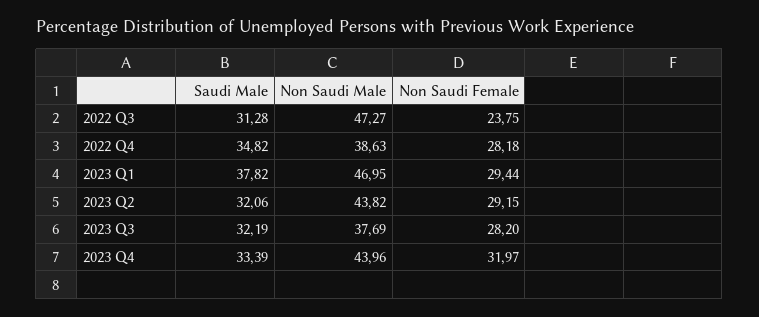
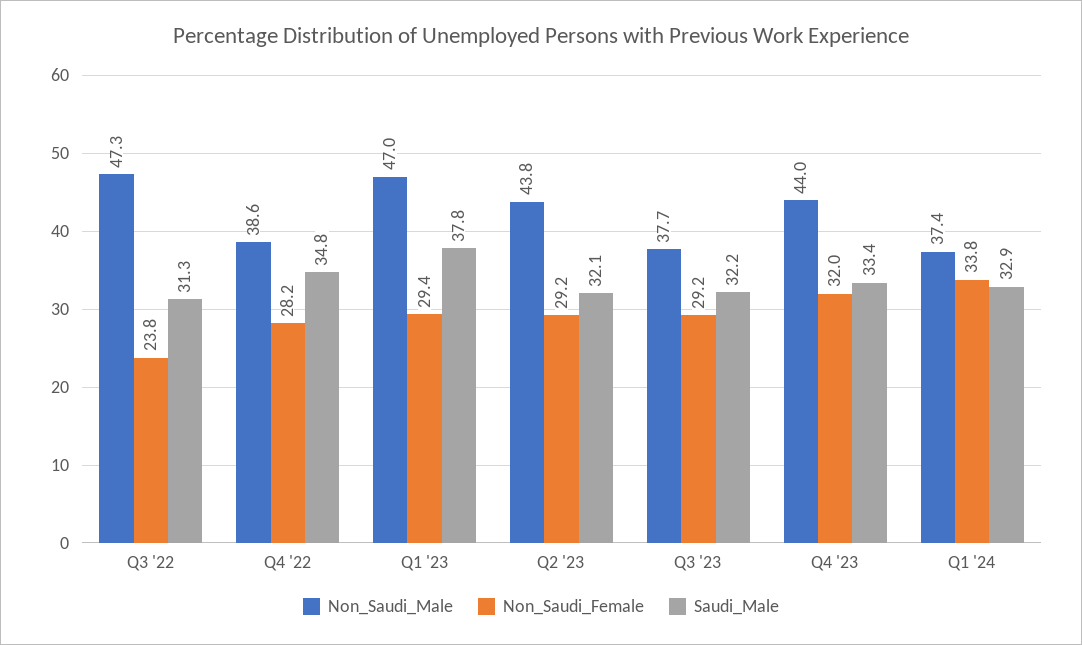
Non Saudi Female, 2023 Q3: 28.2 -> 29.2
Non Saudi Male, Q1 '24: none -> 37.4
Non Saudi Female, Q1 '24: none -> 33.8
Saudi Male, Q1 '24: none -> 32.9

